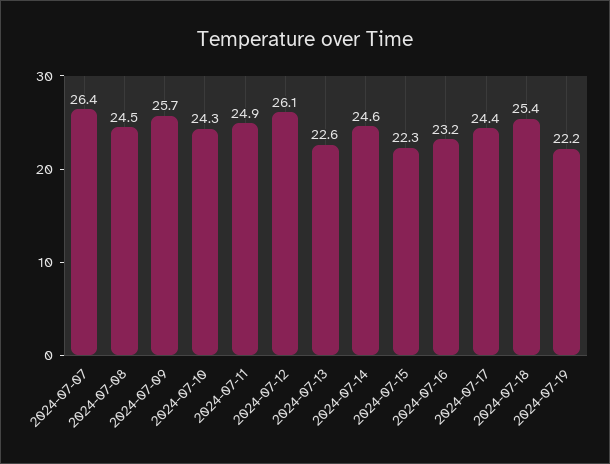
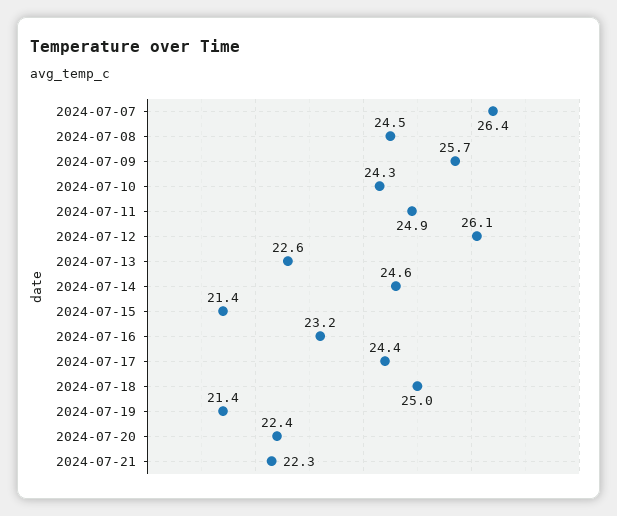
2024-07-15: 22.3 -> 21.4
2024-07-18: 25.4 -> 25
2024-07-19: 22.2 -> 21.4
2024-07-20: none -> 22.4
2024-07-21: none -> 22.3

